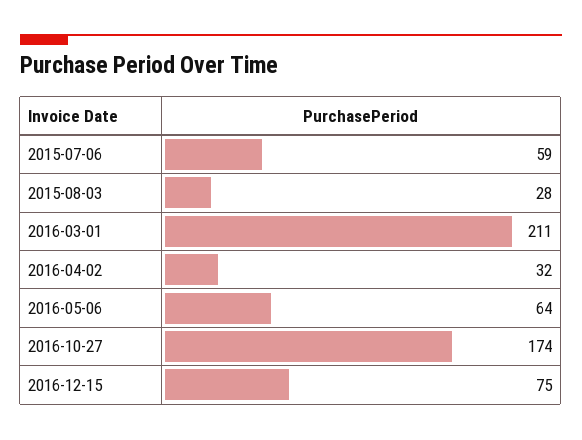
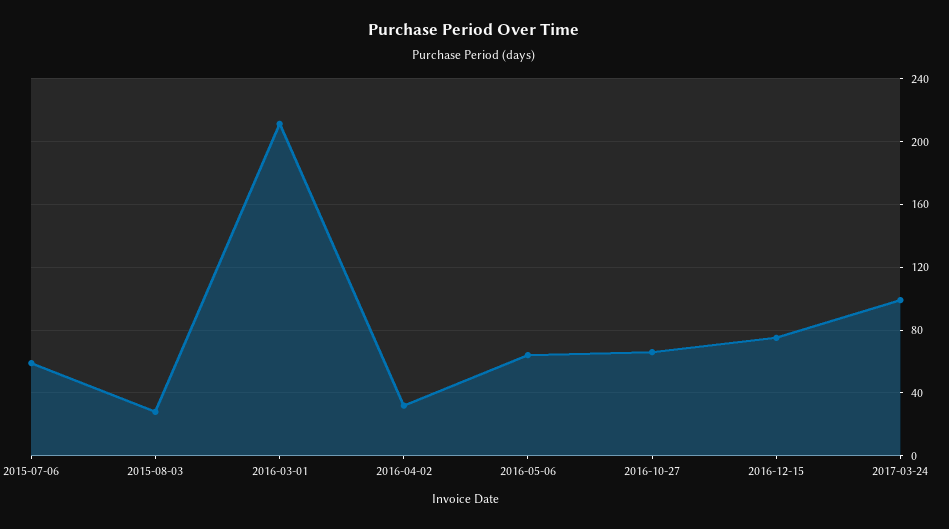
2016-10-27: 174 -> 65
2017-03-24: none -> 100

